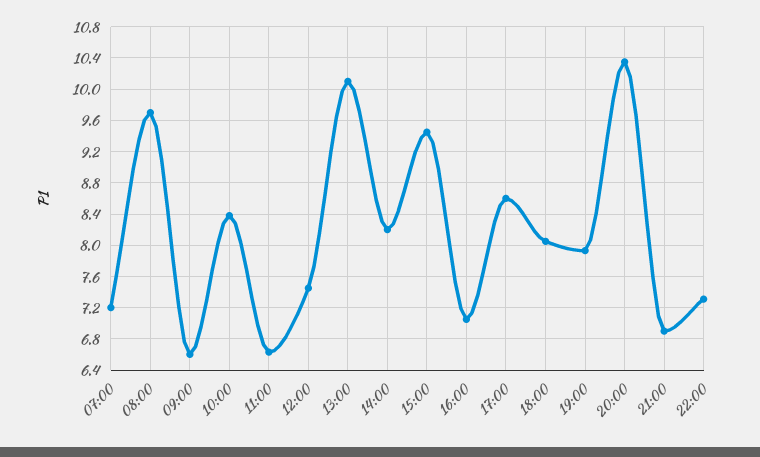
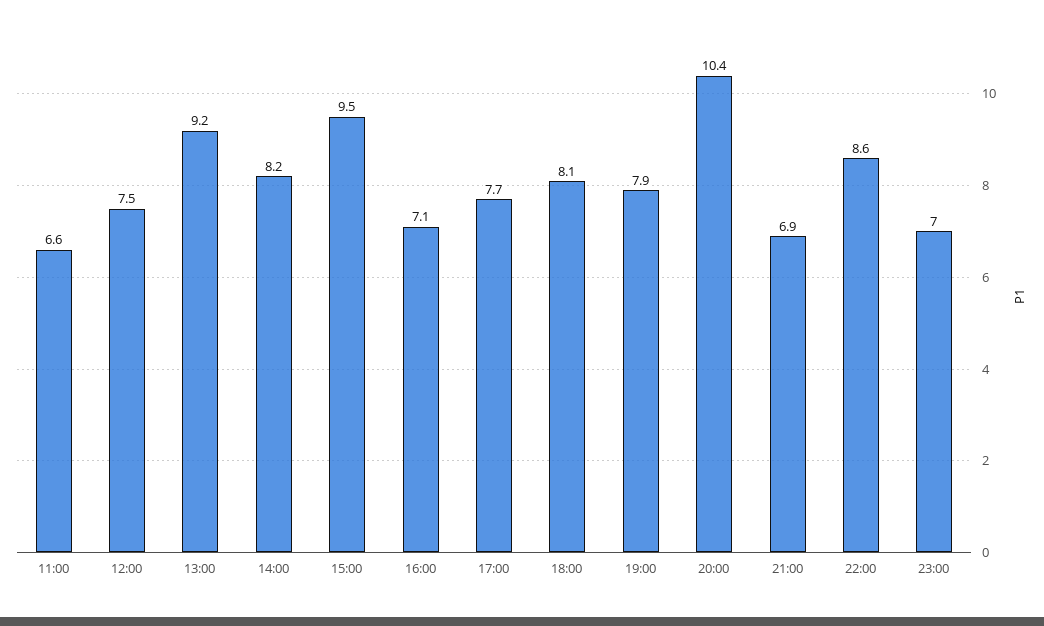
07:00: 7.2 -> none
08:00: 9.7 -> none
09:00: 6.6 -> none
10:00: 8.4 -> none
13:00: 10.1 -> 9.2
17:00: 8.6 -> 7.7
22:00: 7.3 -> 8.6
23:00: none -> 7

